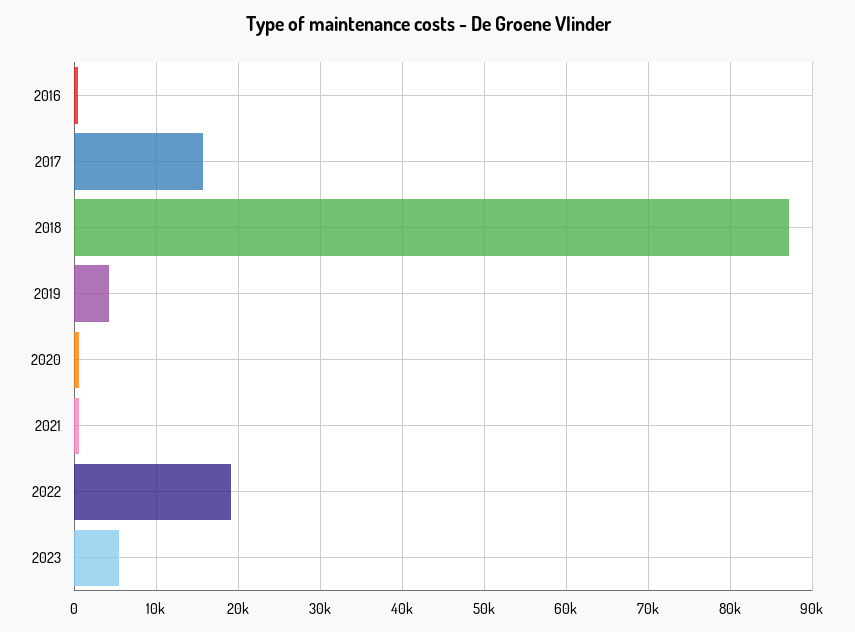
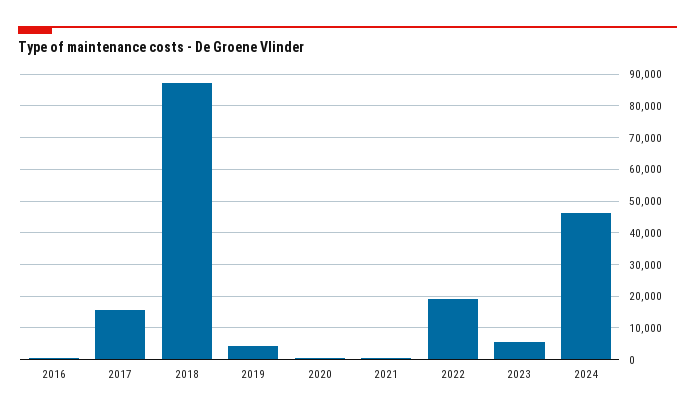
2024: none -> 46000

